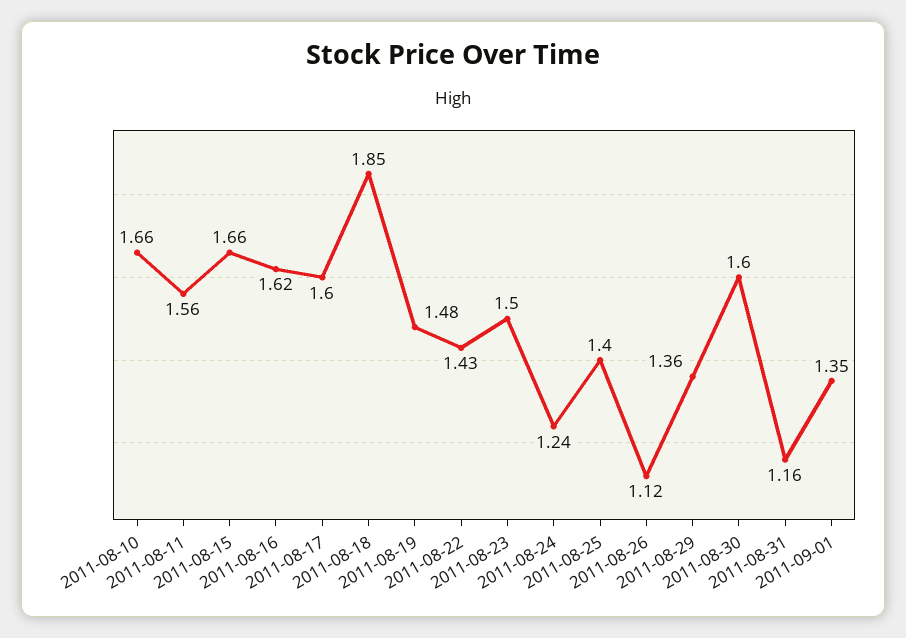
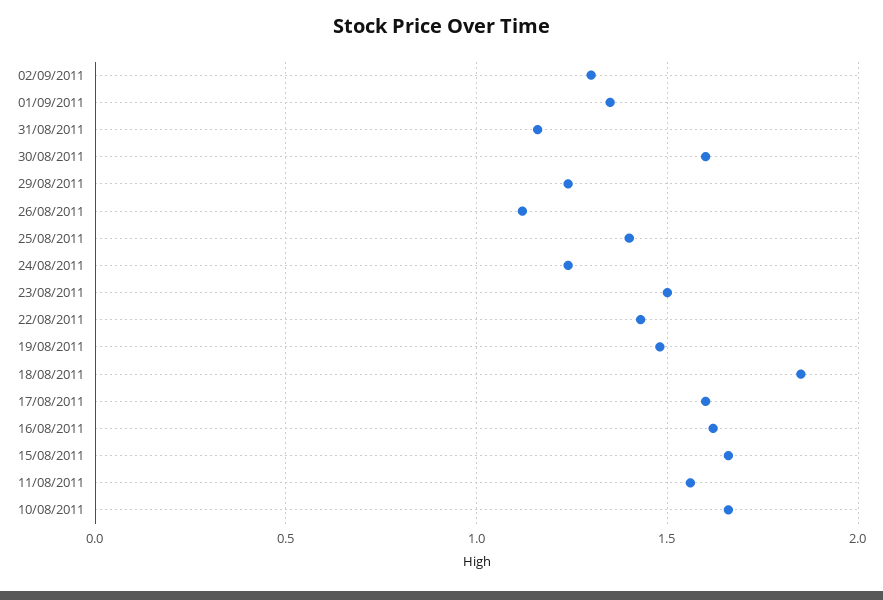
2011-08-29: 1.36 -> 1.25
02/09/2011: none -> 1.3

